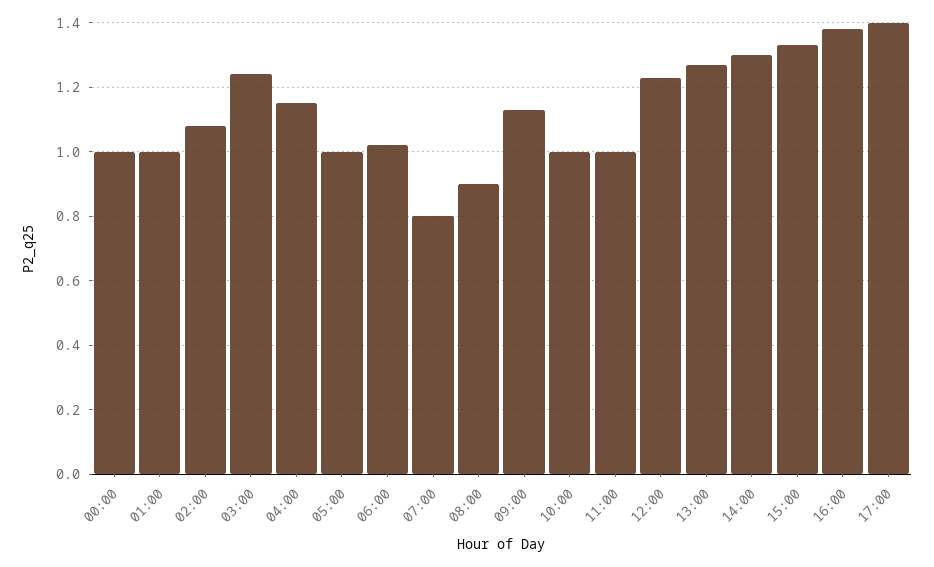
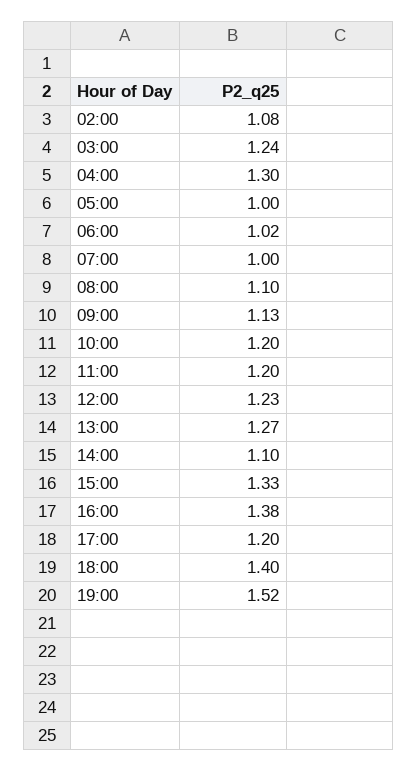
00:00: 1 -> none
01:00: 1 -> none
04:00: 1.15 -> 1.3
07:00: 0.8 -> 1
08:00: 0.9 -> 1.1
10:00: 1 -> 1.2
11:00: 1 -> 1.2
14:00: 1.3 -> 1.1
17:00: 1.4 -> 1.2
18:00: none -> 1.4
19:00: none -> 1.52

